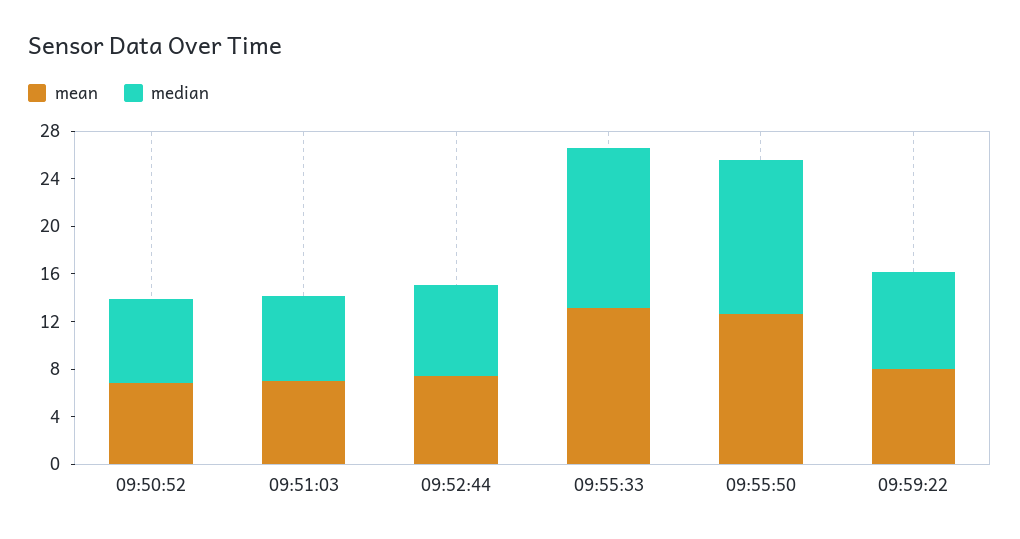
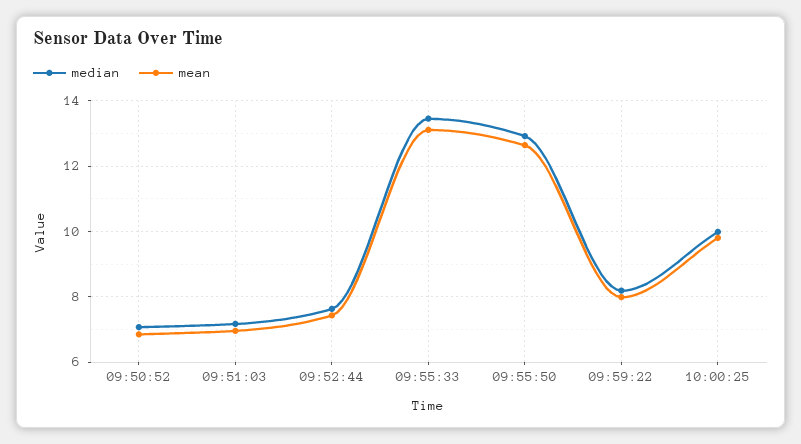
median, 10:00:25: none -> 10
mean, 10:00:25: none -> 9.8

